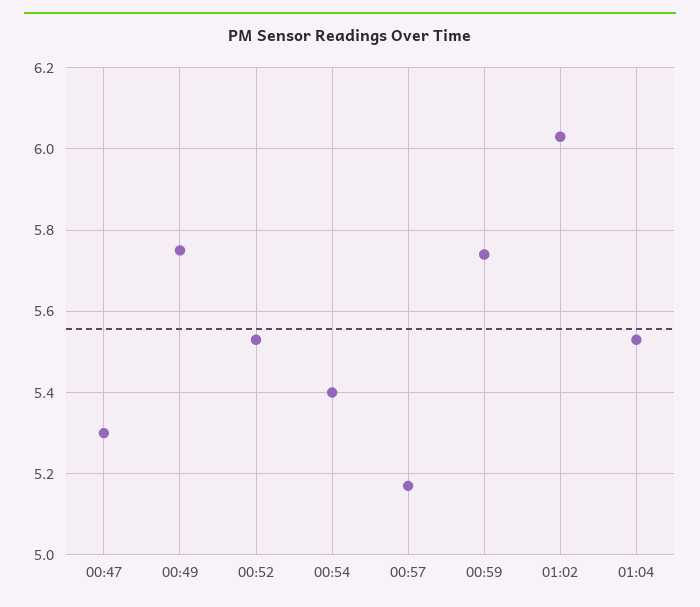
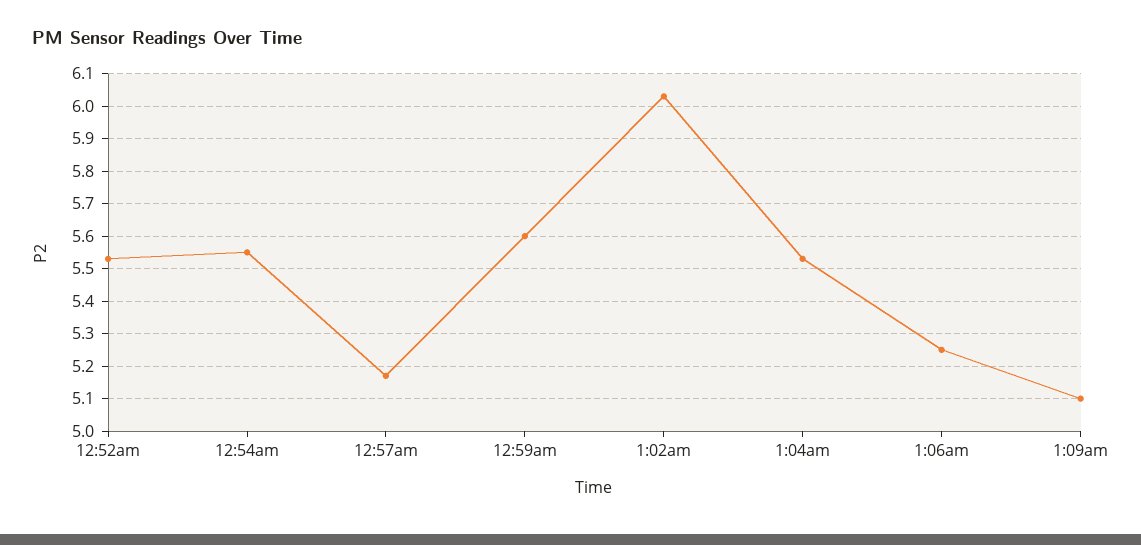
00:47: 5.3 -> none
00:49: 5.75 -> none
00:54: 5.4 -> 5.55
00:59: 5.75 -> 5.6
1:06am: none -> 5.25
1:09am: none -> 5.1

